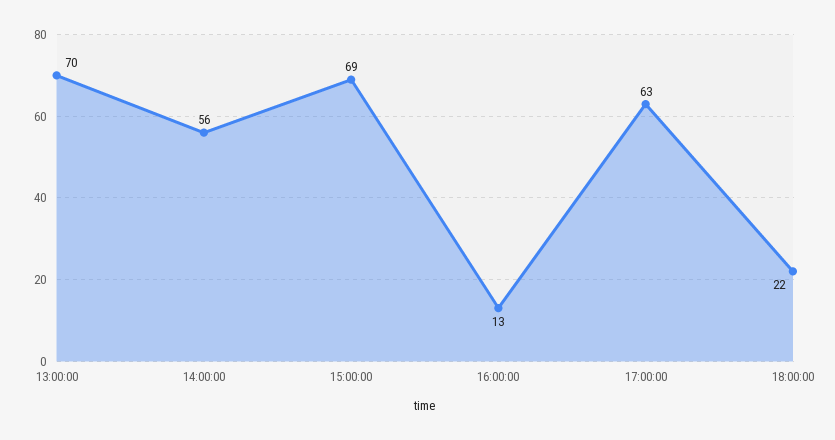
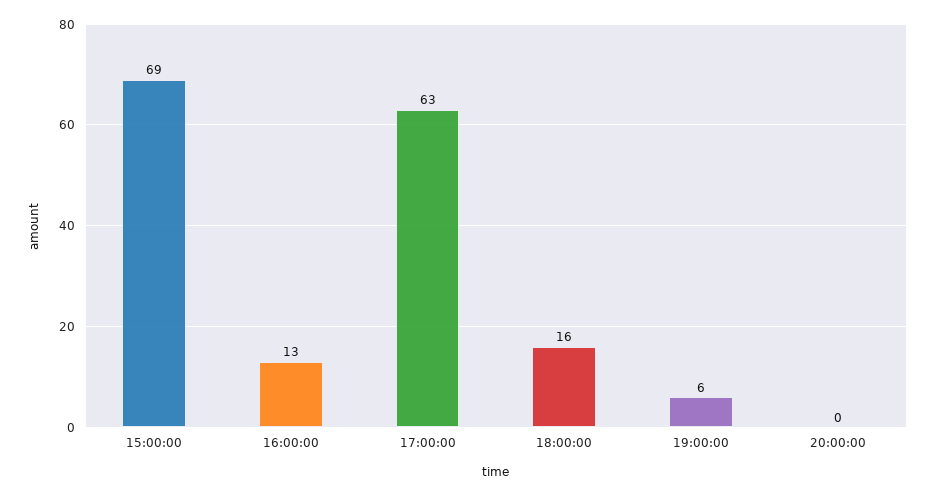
13:00:00: 70 -> none
14:00:00: 56 -> none
18:00:00: 22 -> 16
19:00:00: none -> 6
20:00:00: none -> 0

